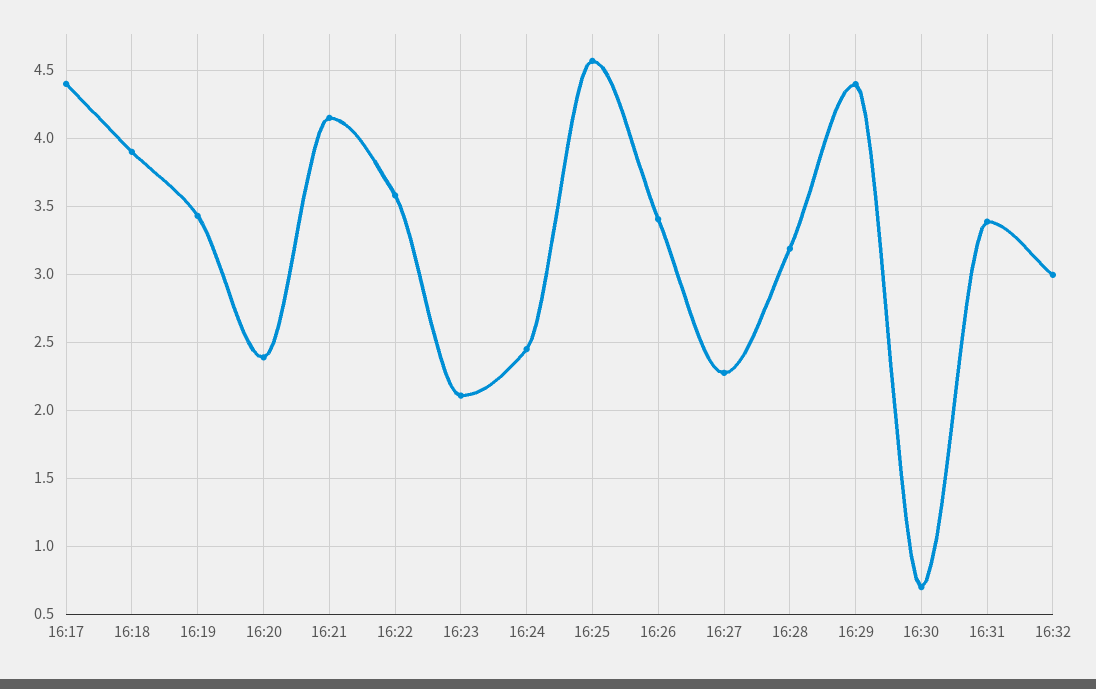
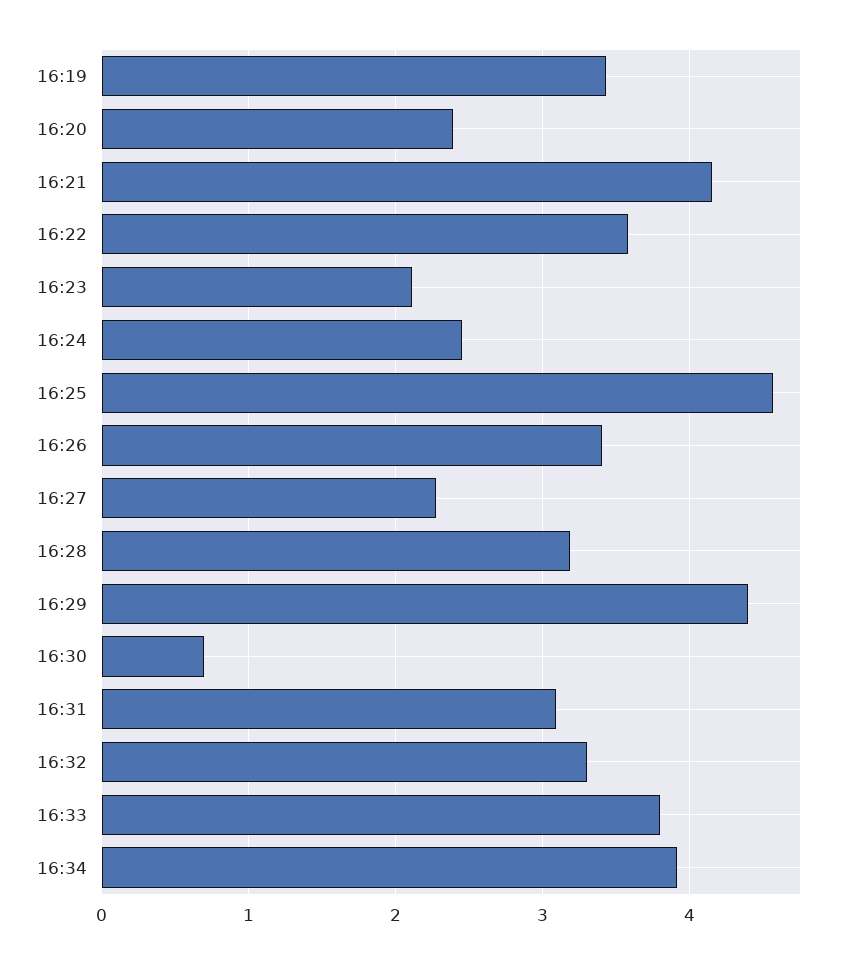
16:17: 4.4 -> none
16:18: 3.9 -> none
16:31: 3.4 -> 3.1
16:32: 3 -> 3.3
16:33: none -> 3.8
16:34: none -> 3.9

